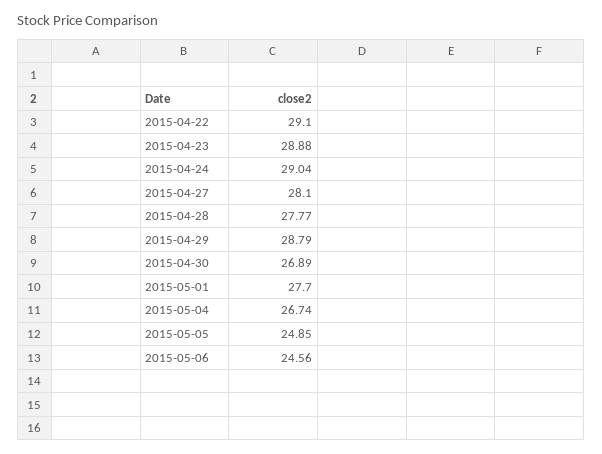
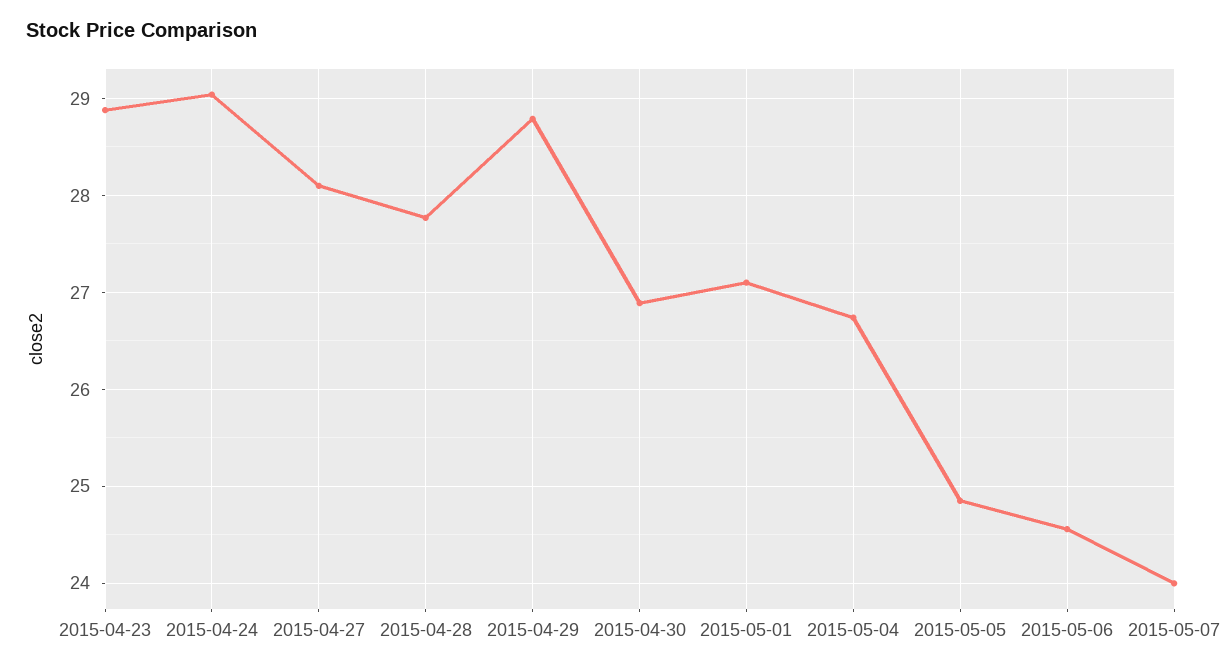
2015-04-22: 29.1 -> none
2015-05-01: 27.7 -> 27.1
2015-05-07: none -> 24

